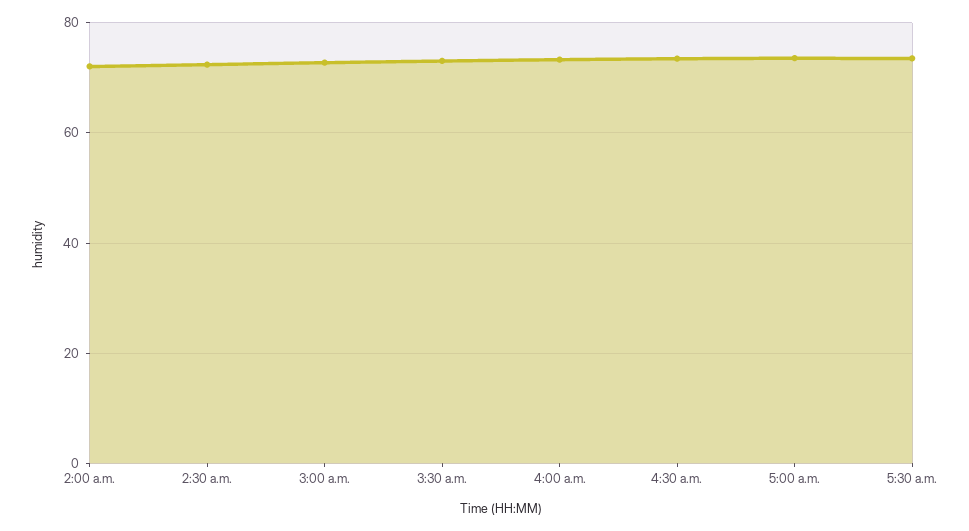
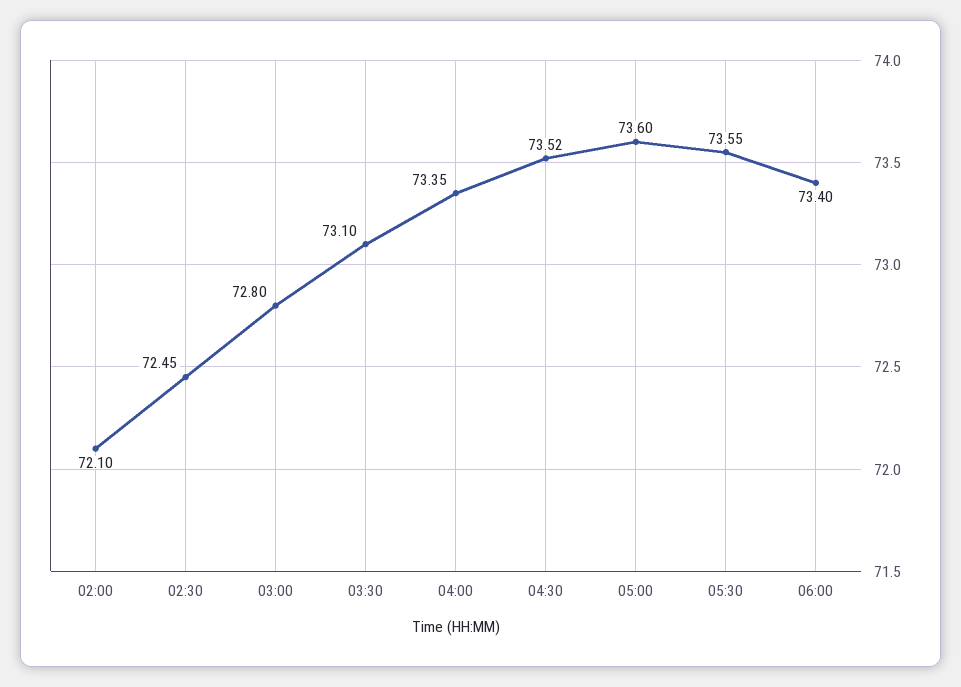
06:00: none -> 73.4

